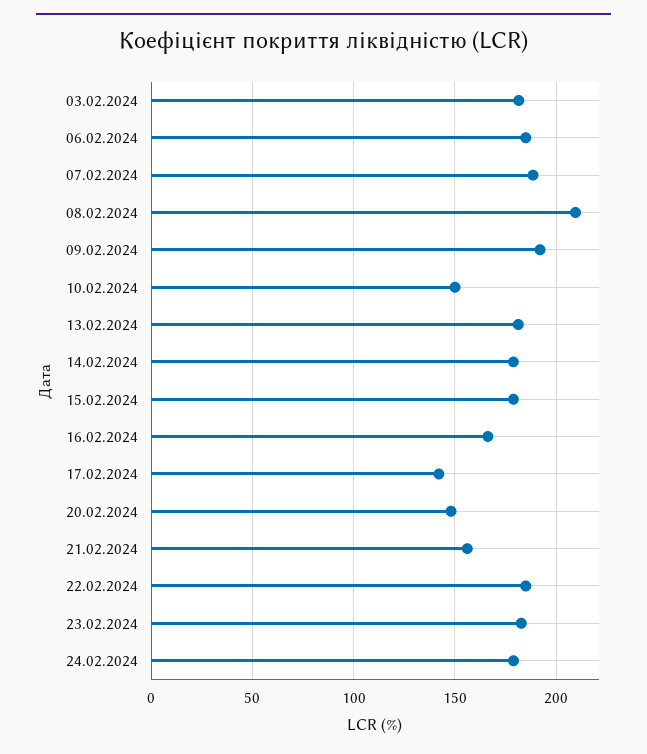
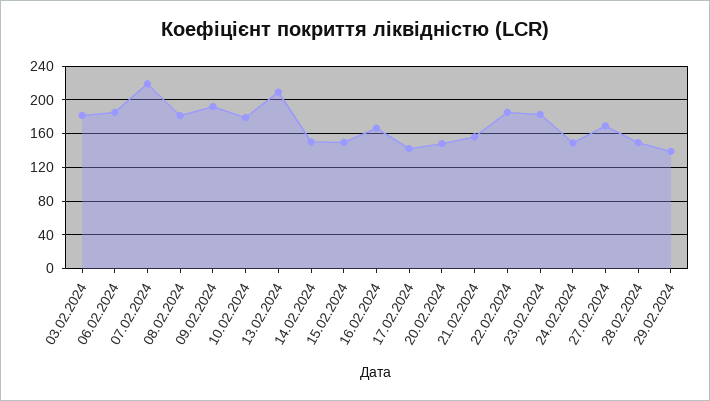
07.02.2024: 190 -> 220
08.02.2024: 210 -> 180
10.02.2024: 150 -> 180
13.02.2024: 180 -> 210
14.02.2024: 180 -> 150
15.02.2024: 180 -> 150
24.02.2024: 180 -> 150
27.02.2024: none -> 170
28.02.2024: none -> 150
29.02.2024: none -> 140

